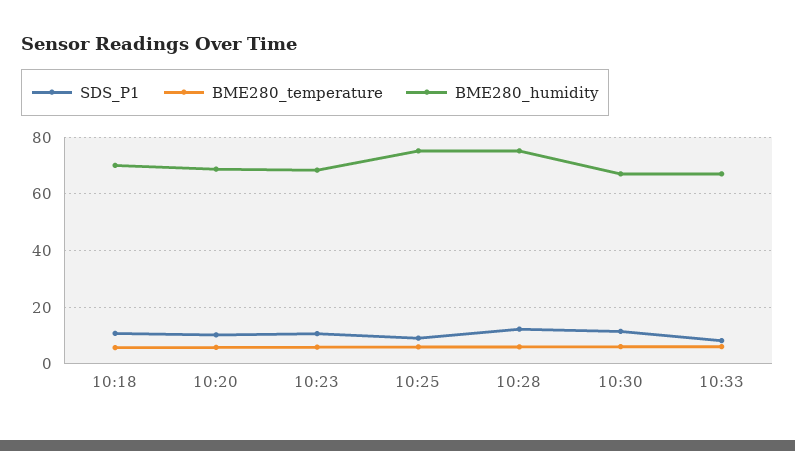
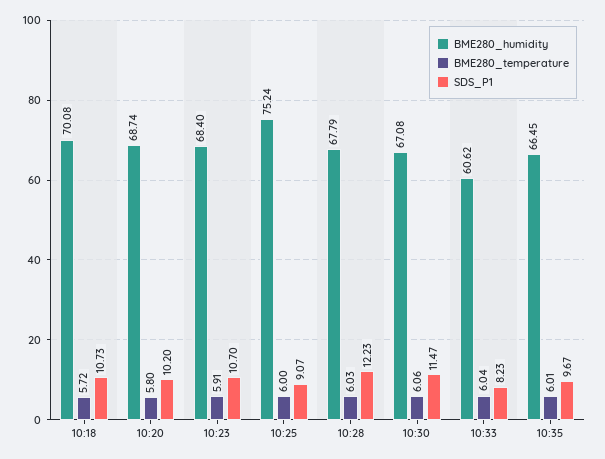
BME280_humidity, 10:28: 75 -> 67.79
BME280_humidity, 10:33: 67.5 -> 60.62
BME280_humidity, 10:35: none -> 66.45
BME280_temperature, 10:35: none -> 6.01
SDS_P1, 10:35: none -> 9.67

